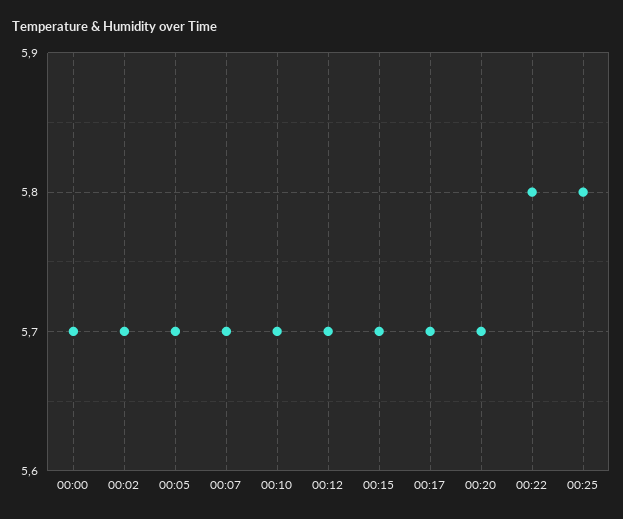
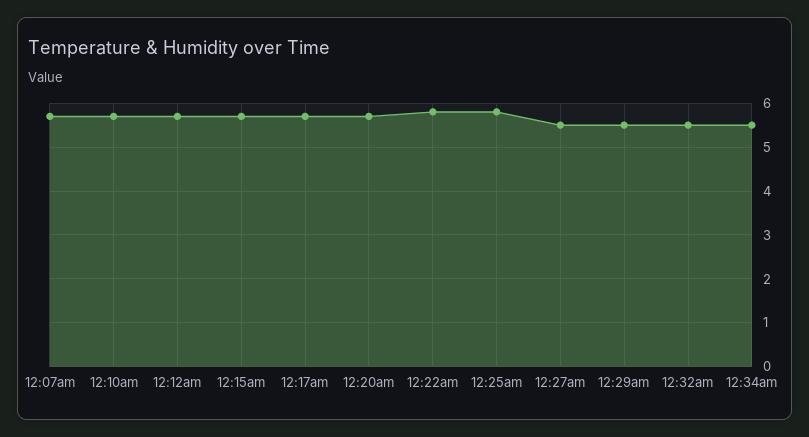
00:00: 5.7 -> none
00:02: 5.7 -> none
00:05: 5.7 -> none
12:27am: none -> 5.5
12:29am: none -> 5.5
12:32am: none -> 5.5
12:34am: none -> 5.5

